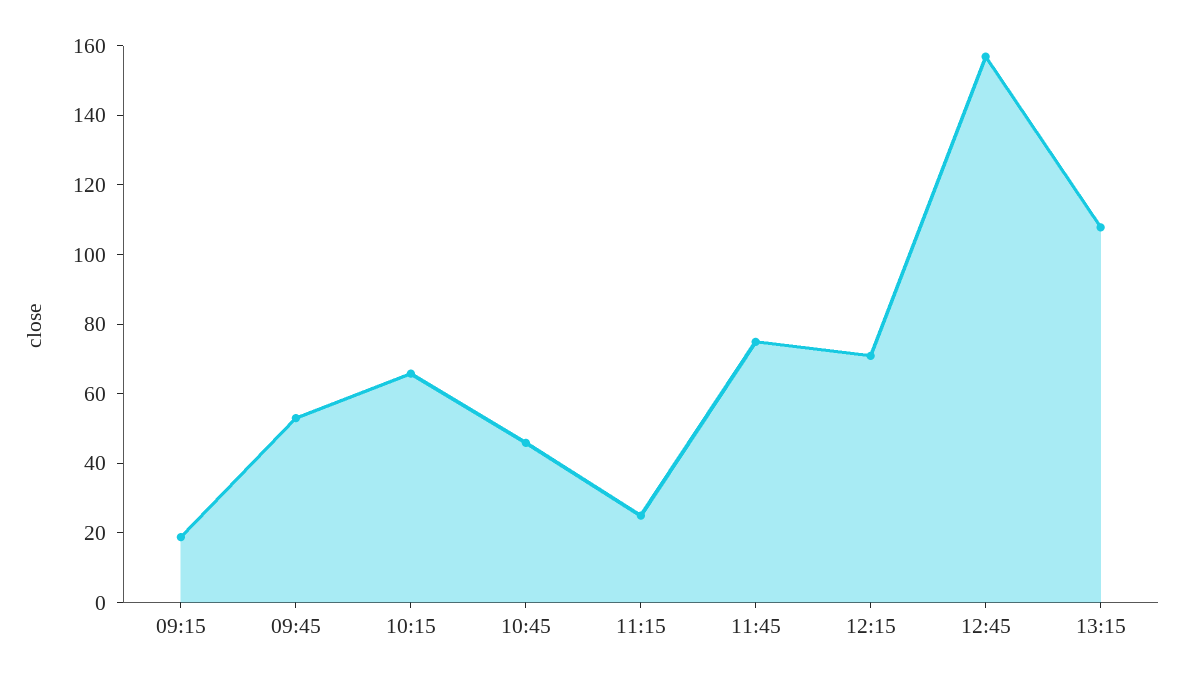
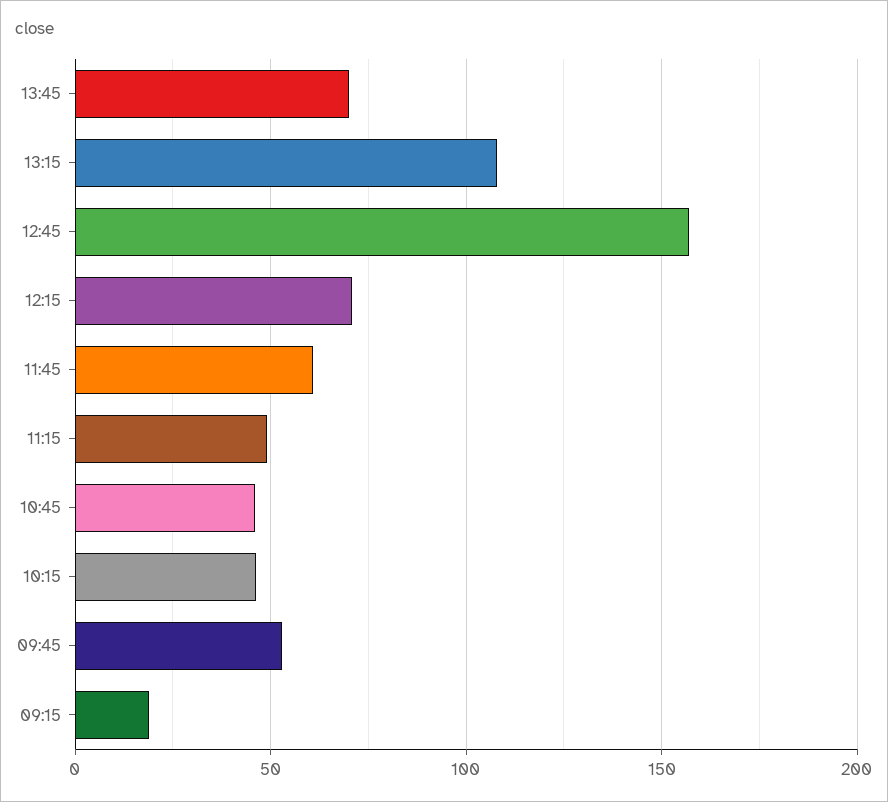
10:15: 65 -> 45
11:15: 25 -> 50
11:45: 75 -> 60
13:45: none -> 70

